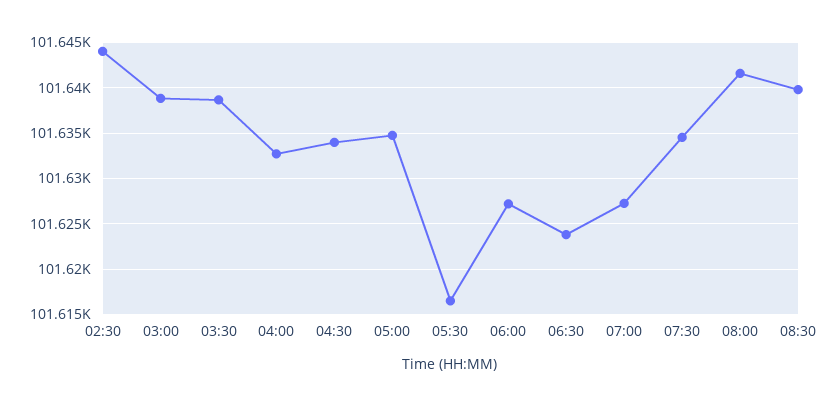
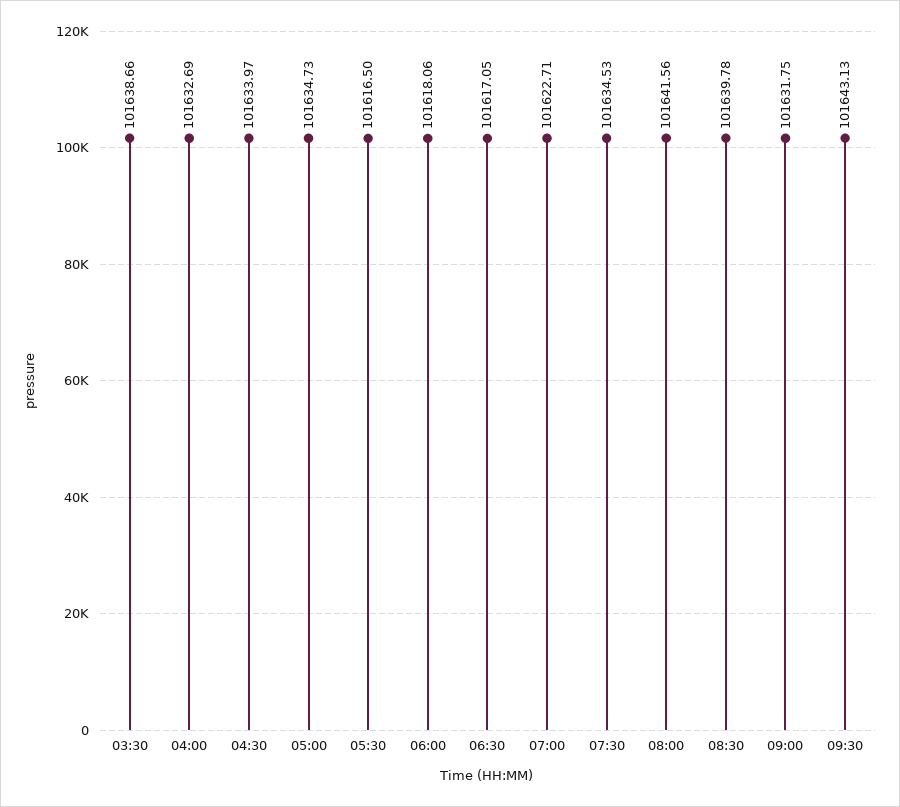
02:30: 101644 -> none
03:00: 101639 -> none
06:00: 101627 -> 101618.06
06:30: 101624 -> 101617.05
07:00: 101627 -> 101622.71
09:00: none -> 101631.75
09:30: none -> 101643.13

